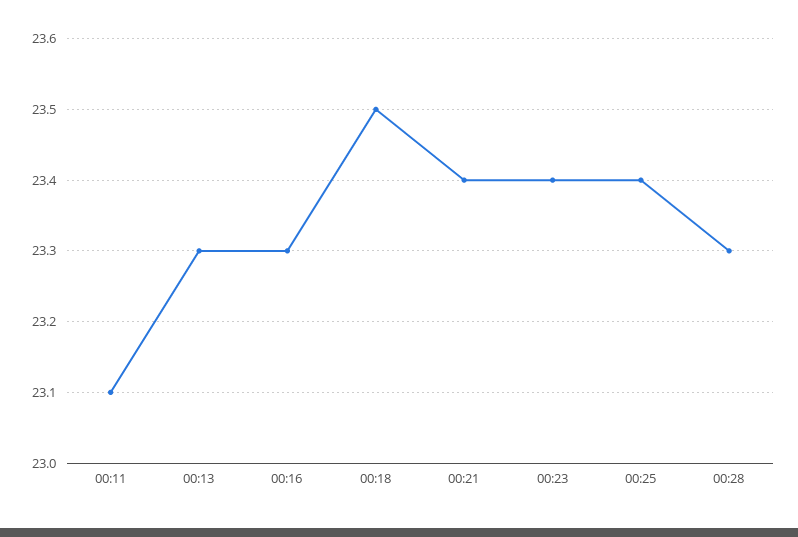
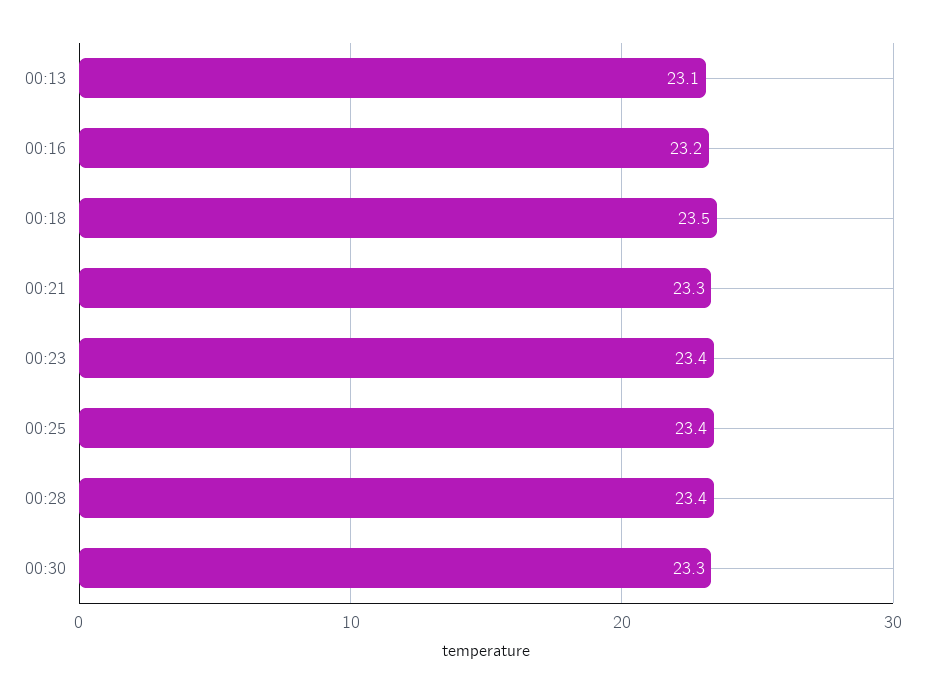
00:11: 23.1 -> none
00:13: 23.3 -> 23.1
00:16: 23.3 -> 23.2
00:21: 23.4 -> 23.3
00:28: 23.3 -> 23.4
00:30: none -> 23.3

